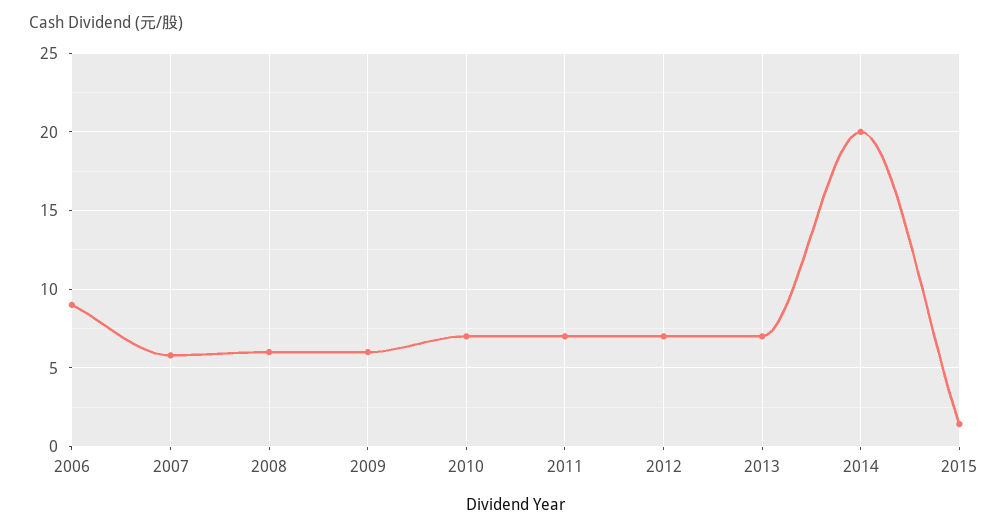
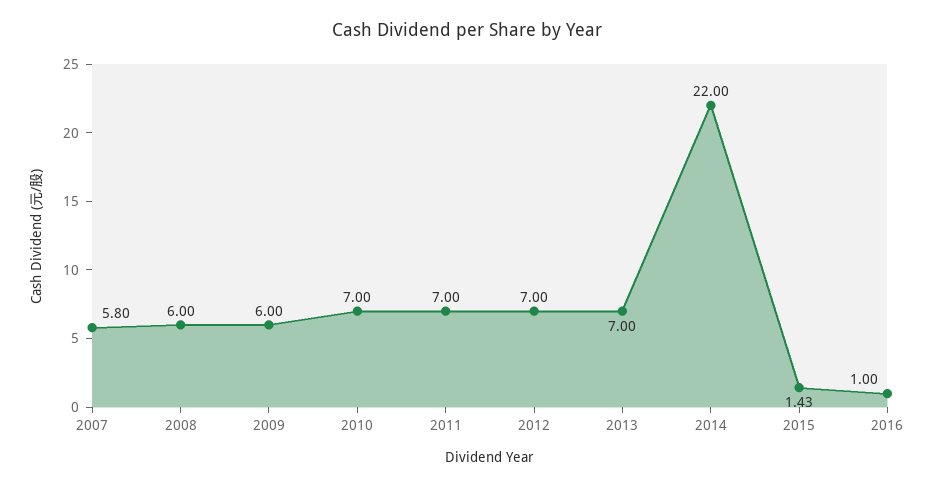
2006: 9 -> none
2014: 20 -> 22
2016: none -> 1

